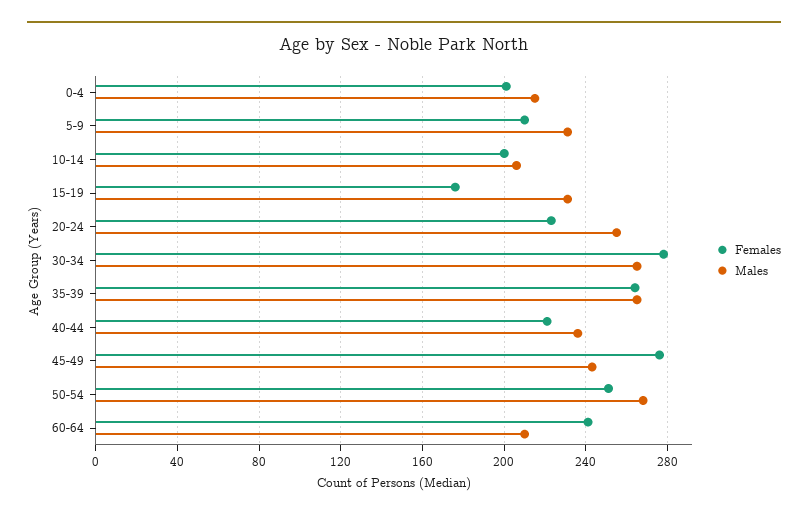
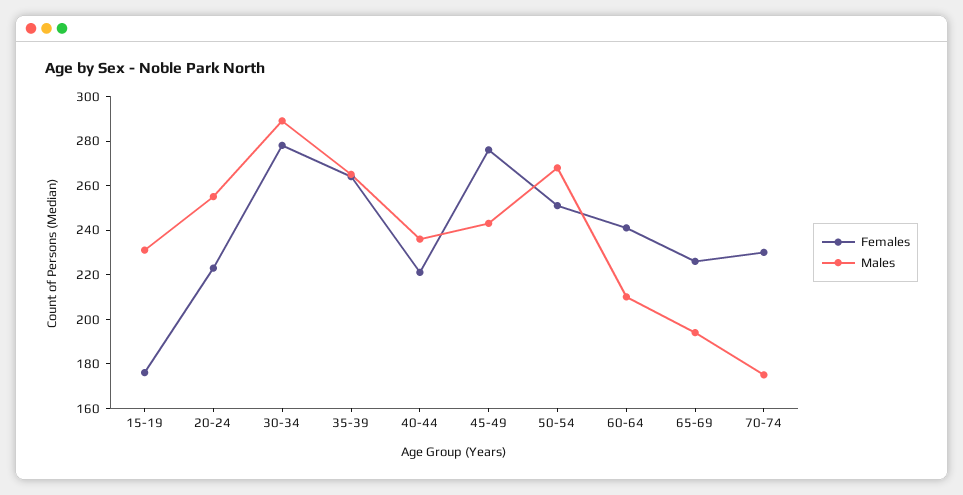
Females, 0-4: 200 -> none
Males, 0-4: 215 -> none
Females, 5-9: 210 -> none
Males, 5-9: 230 -> none
Females, 10-14: 200 -> none
Males, 10-14: 205 -> none
Males, 30-34: 265 -> 290
Females, 65-69: none -> 225
Males, 65-69: none -> 195
Females, 70-74: none -> 230
Males, 70-74: none -> 175

